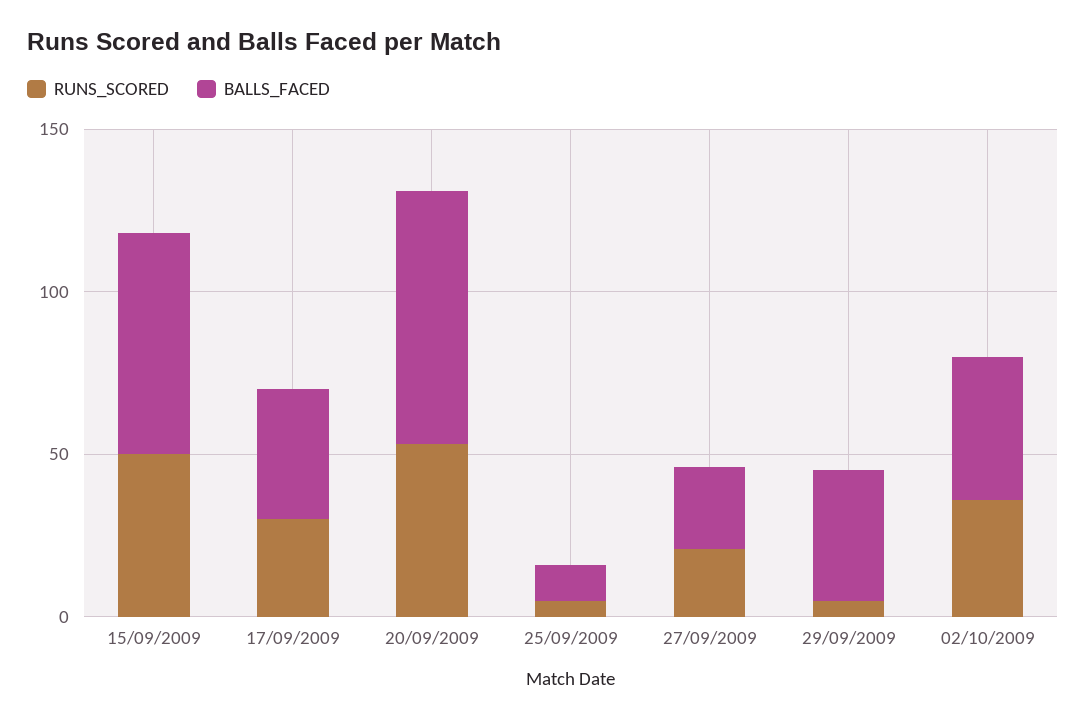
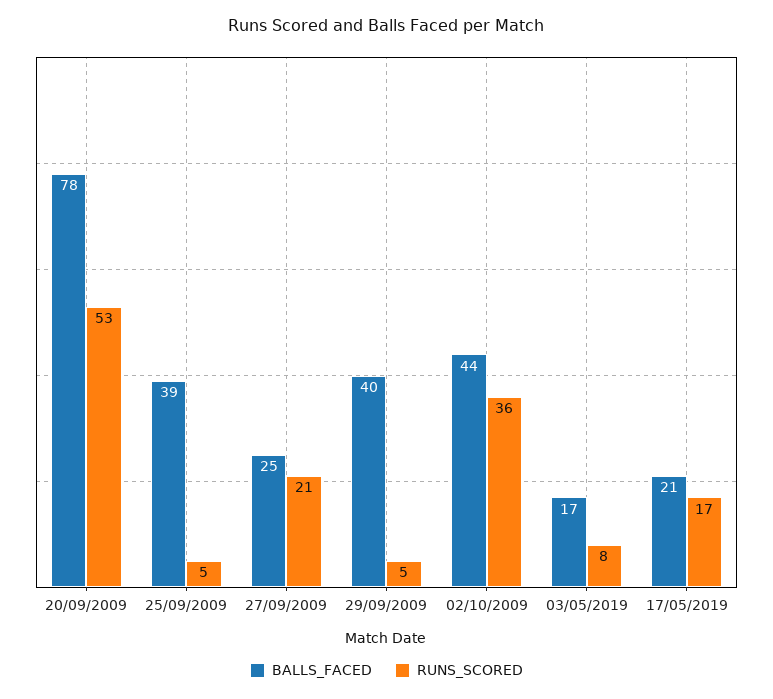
RUNS_SCORED, 15/09/2009: 50 -> none
BALLS_FACED, 15/09/2009: 70 -> none
RUNS_SCORED, 17/09/2009: 30 -> none
BALLS_FACED, 17/09/2009: 40 -> none
BALLS_FACED, 25/09/2009: 10 -> 39
BALLS_FACED, 03/05/2019: none -> 17
RUNS_SCORED, 03/05/2019: none -> 8
BALLS_FACED, 17/05/2019: none -> 21
RUNS_SCORED, 17/05/2019: none -> 17

